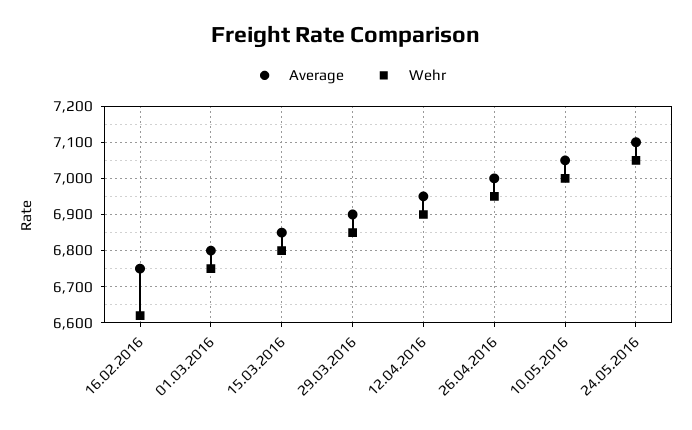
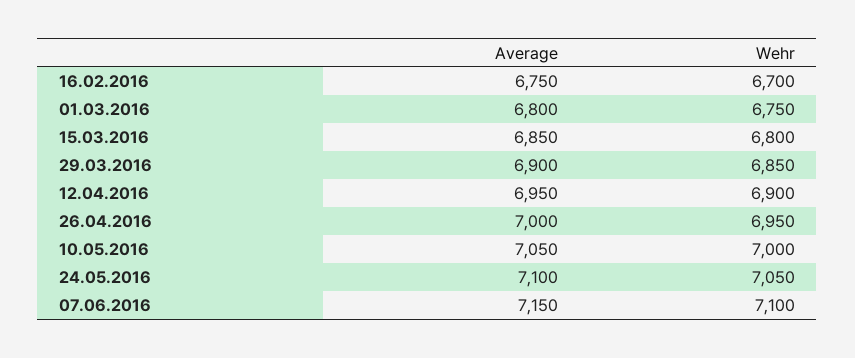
Wehr, 16.02.2016: 6620 -> 6700
Average, 07.06.2016: none -> 7150
Wehr, 07.06.2016: none -> 7100

